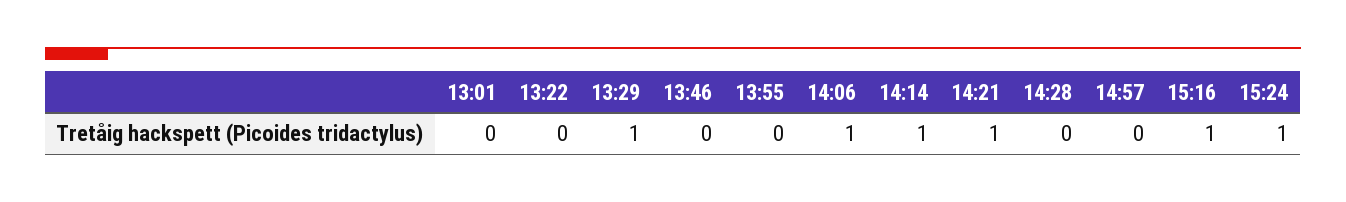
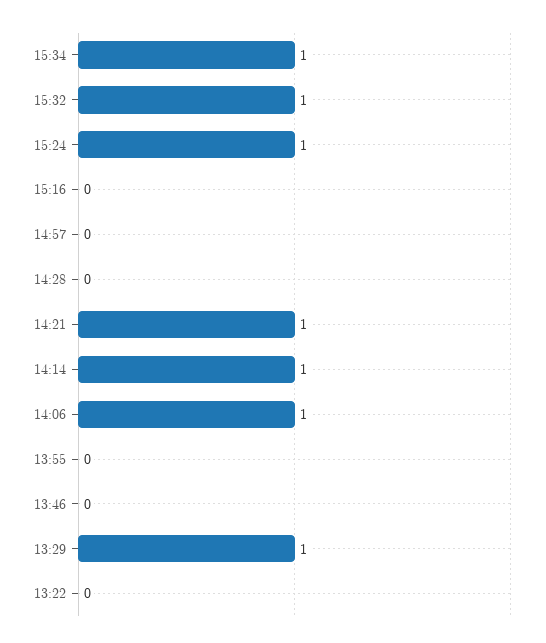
13:01: 0 -> none
15:16: 1 -> 0
15:34: none -> 1
15:32: none -> 1

